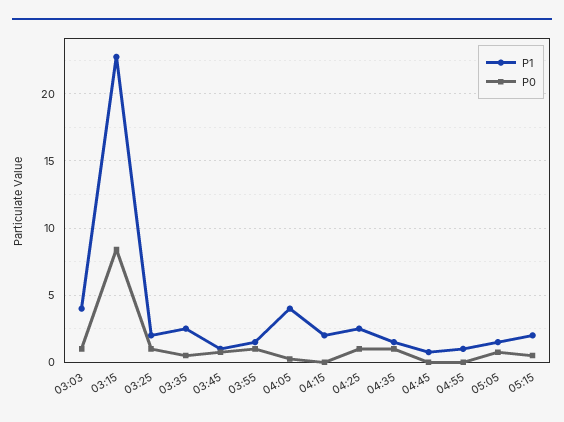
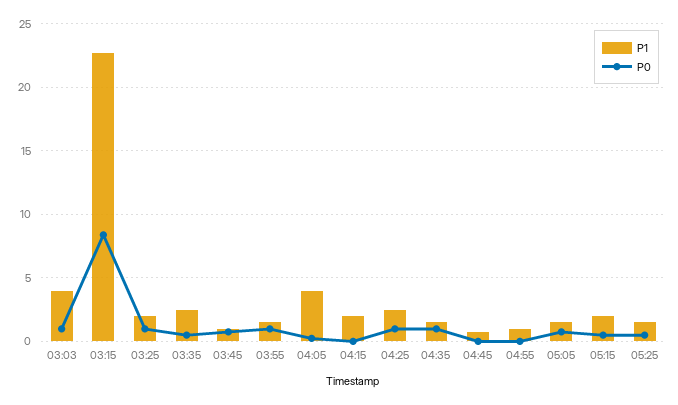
P1, 05:25: none -> 1.5
P0, 05:25: none -> 0.5

